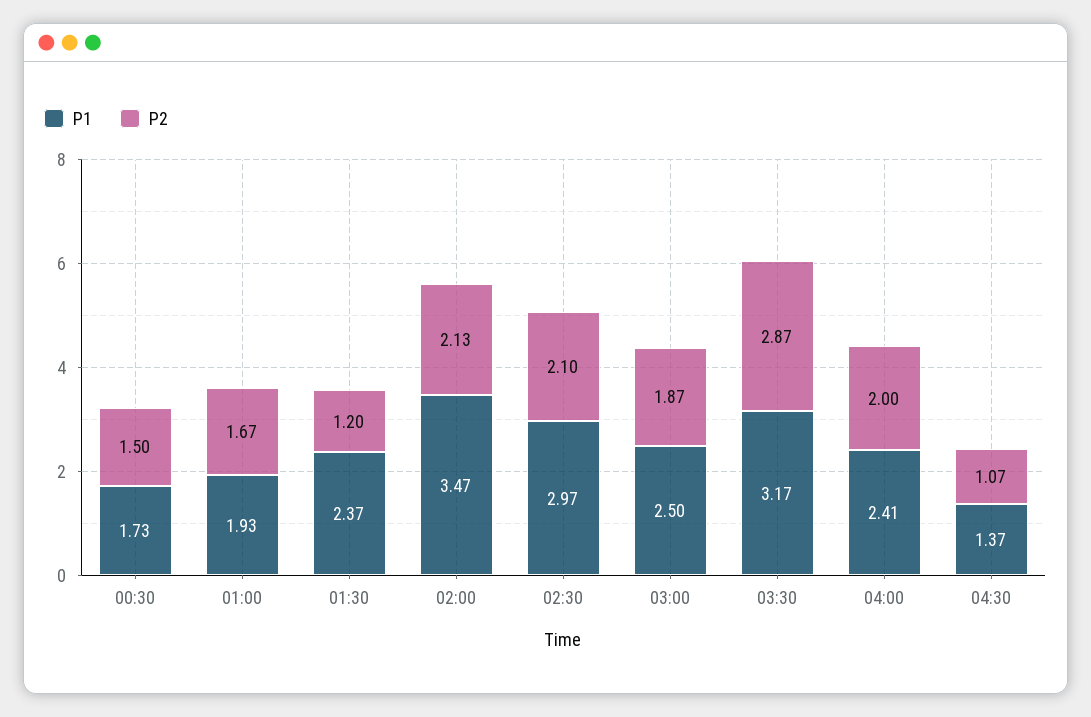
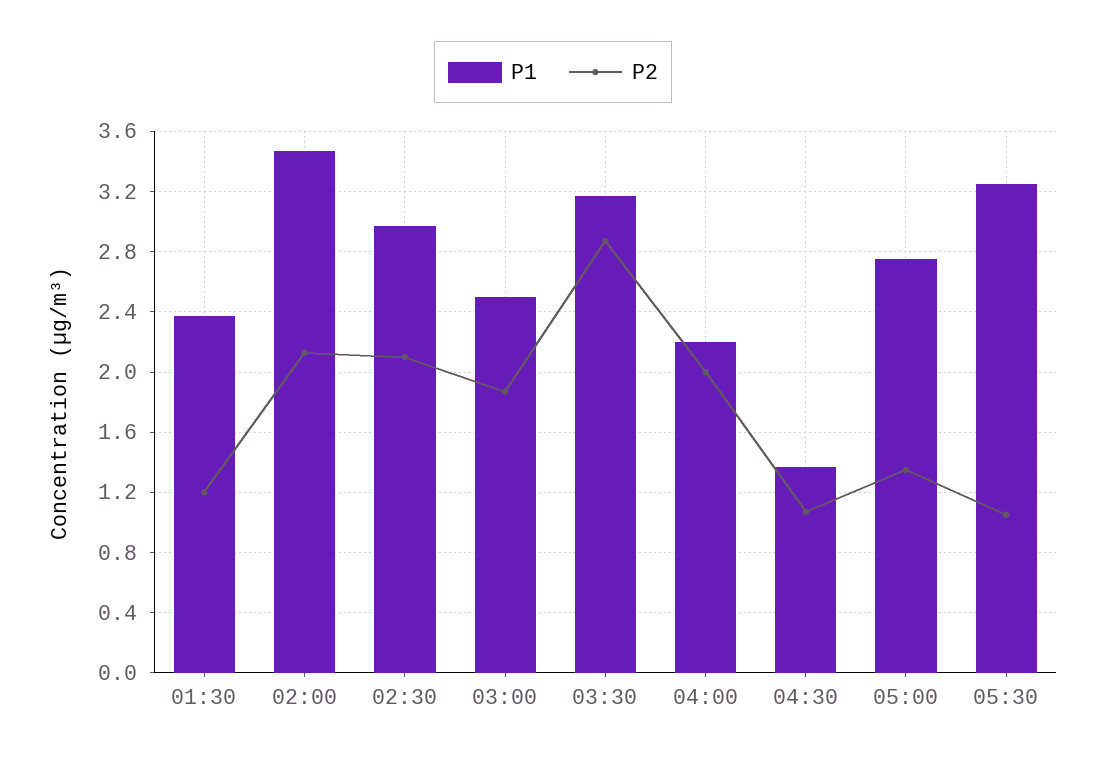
P1, 00:30: 1.73 -> none
P2, 00:30: 1.5 -> none
P1, 01:00: 1.93 -> none
P2, 01:00: 1.67 -> none
P1, 04:00: 2.41 -> 2.2
P1, 05:00: none -> 2.75
P2, 05:00: none -> 1.35
P1, 05:30: none -> 3.25
P2, 05:30: none -> 1.05

